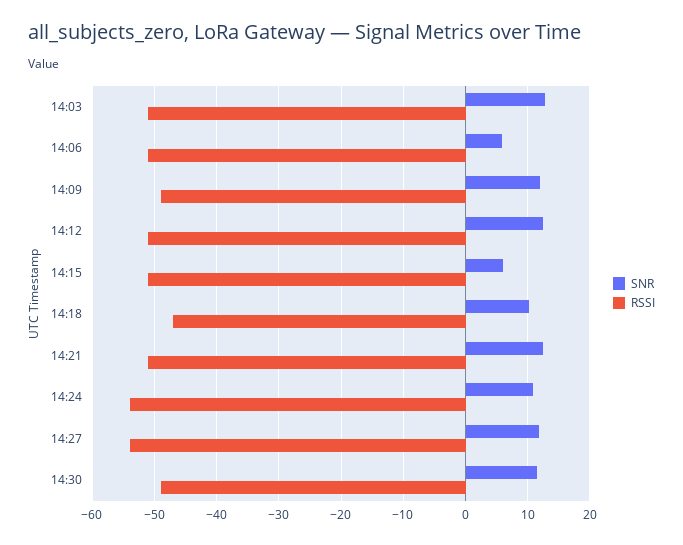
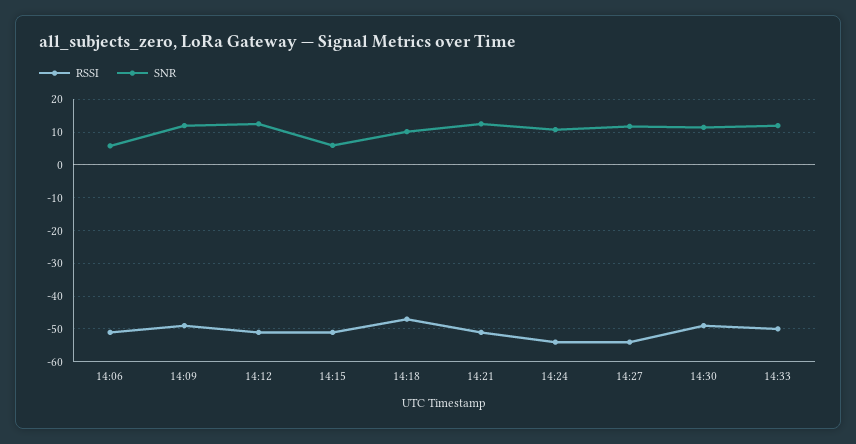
SNR, 14:03: 13 -> none
RSSI, 14:03: -51 -> none
RSSI, 14:33: none -> -50
SNR, 14:33: none -> 12

